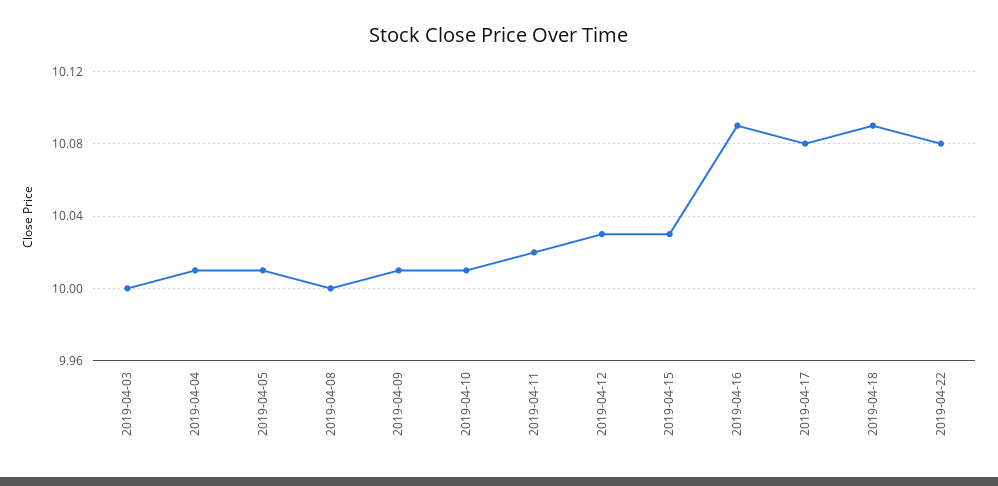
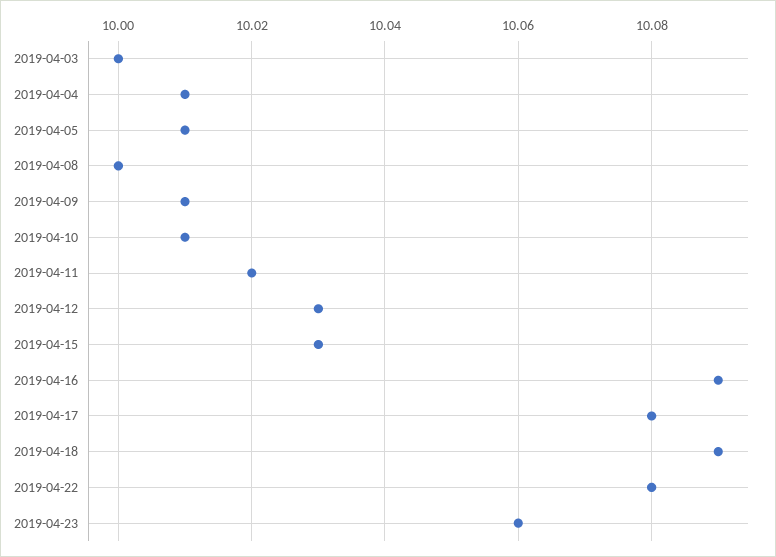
2019-04-23: none -> 10.06

